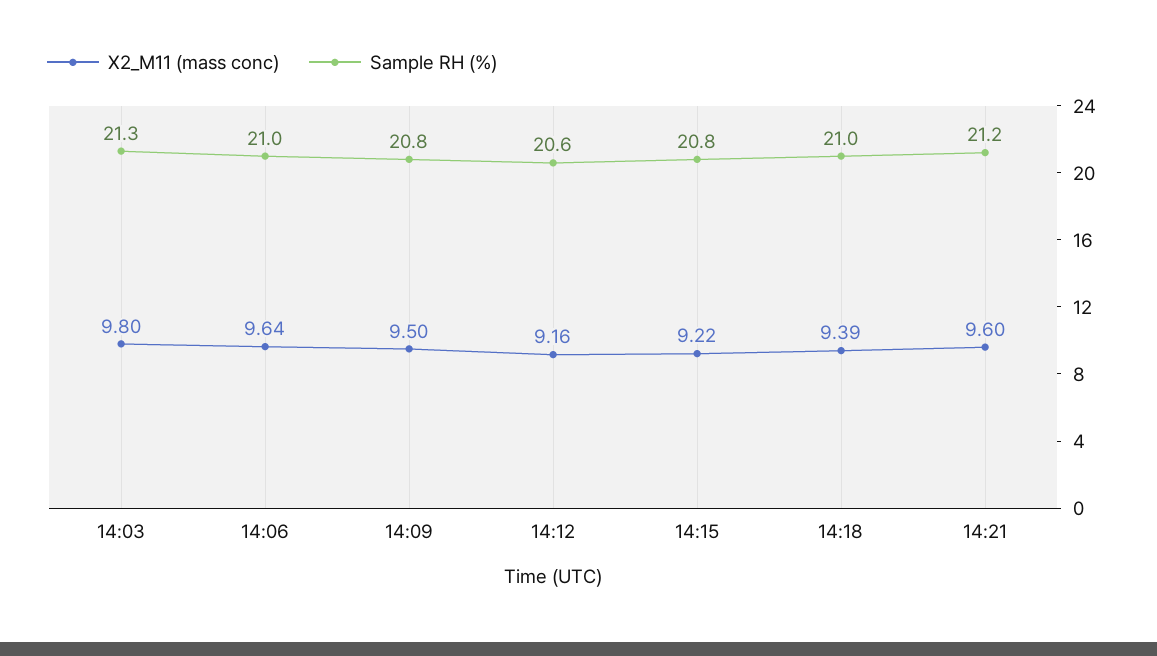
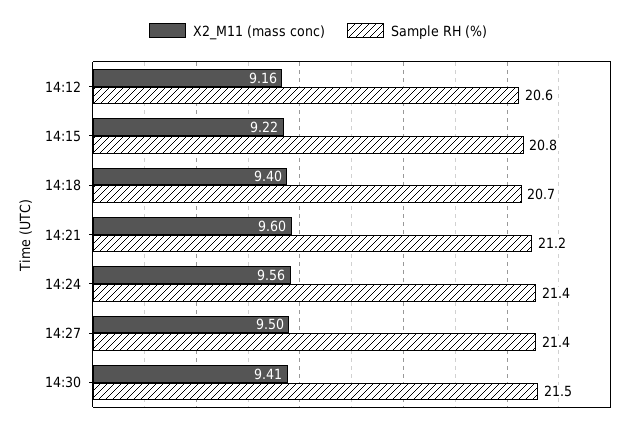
X2_M11 (mass conc), 14:03: 9.8 -> none
Sample RH (%), 14:03: 21.3 -> none
X2_M11 (mass conc), 14:06: 9.64 -> none
Sample RH (%), 14:06: 21 -> none
X2_M11 (mass conc), 14:09: 9.5 -> none
Sample RH (%), 14:09: 20.8 -> none
X2_M11 (mass conc), 14:18: 9.39 -> 9.4
Sample RH (%), 14:18: 21 -> 20.7
X2_M11 (mass conc), 14:24: none -> 9.56
Sample RH (%), 14:24: none -> 21.4
X2_M11 (mass conc), 14:27: none -> 9.5
Sample RH (%), 14:27: none -> 21.4
X2_M11 (mass conc), 14:30: none -> 9.41
Sample RH (%), 14:30: none -> 21.5

